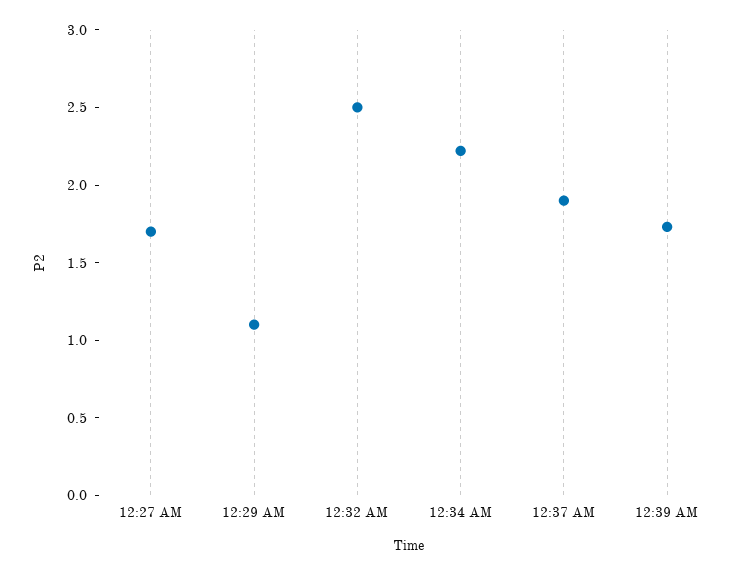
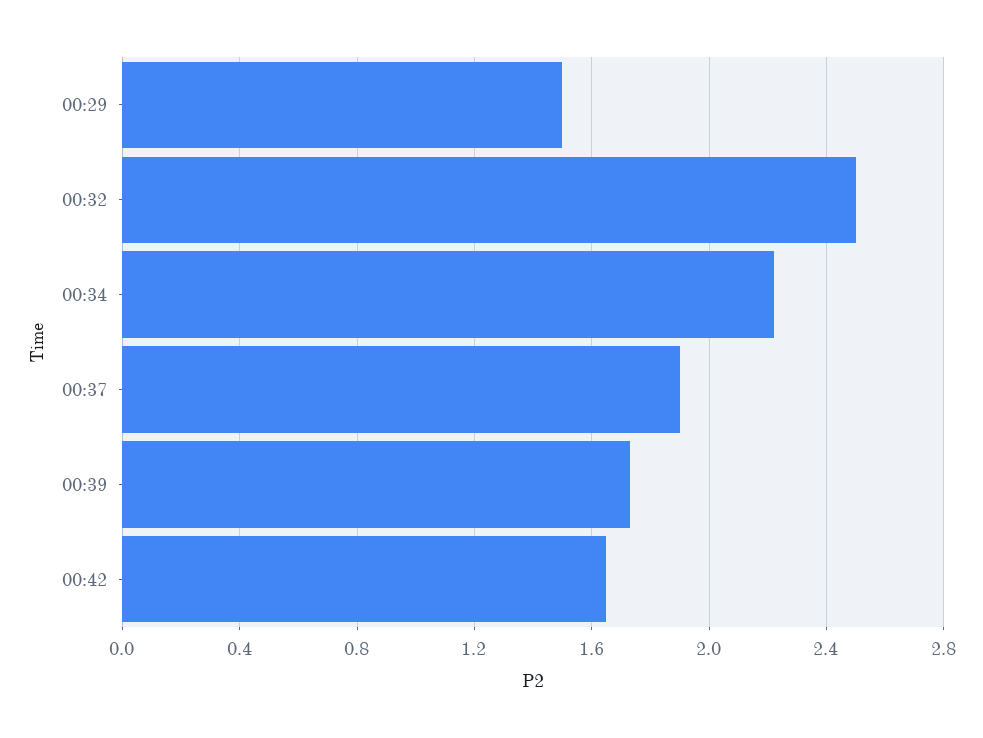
12:27 AM: 1.7 -> none
12:29 AM: 1.1 -> 1.5
00:42: none -> 1.65

